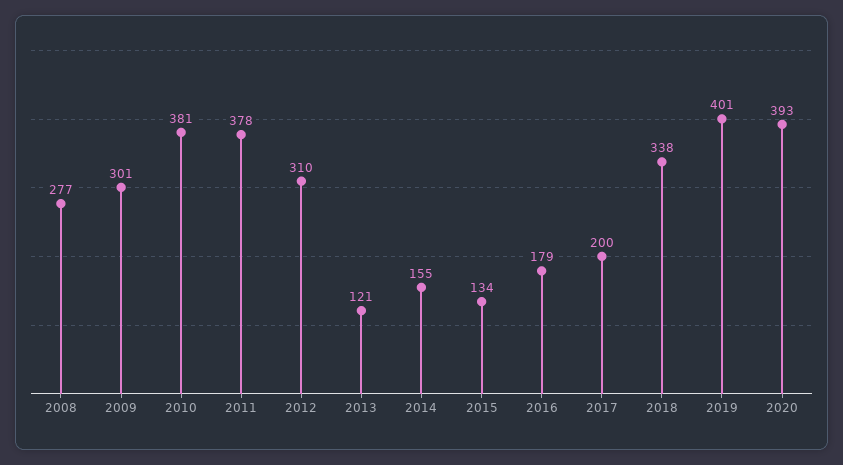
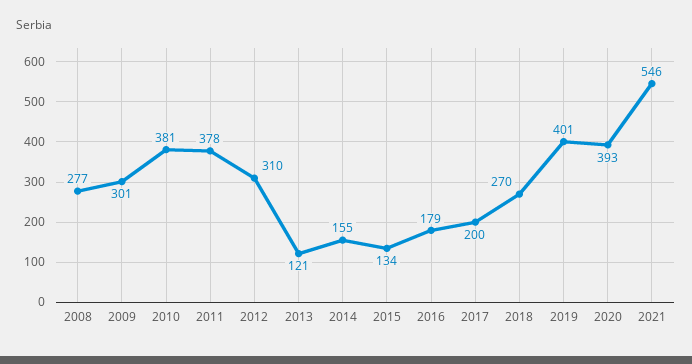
2018: 338 -> 270
2021: none -> 546

